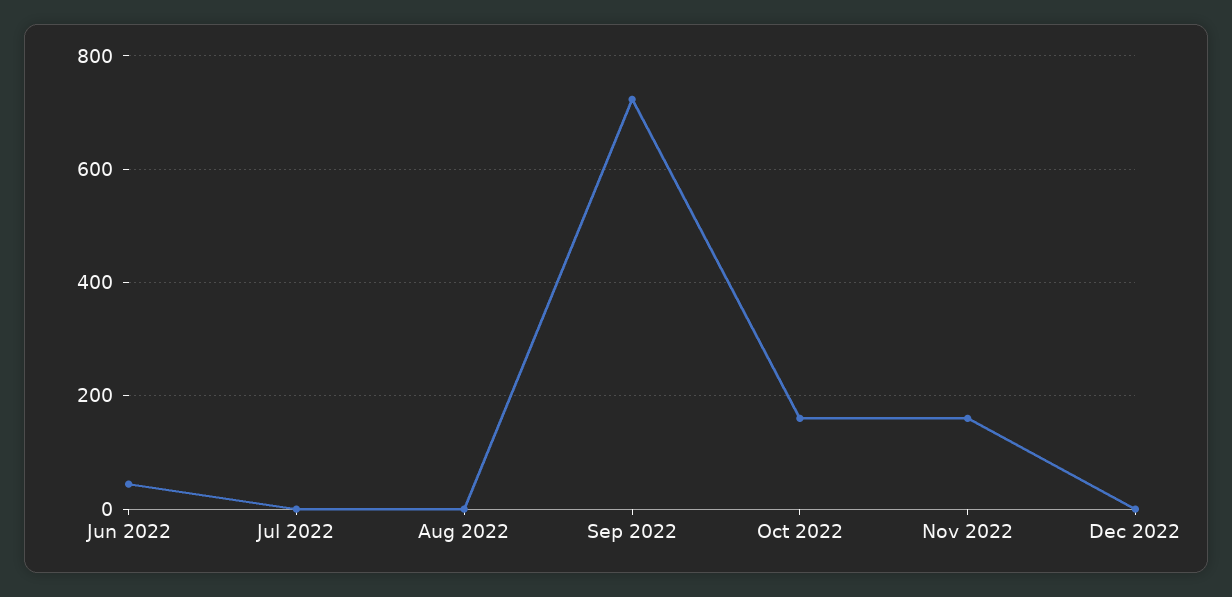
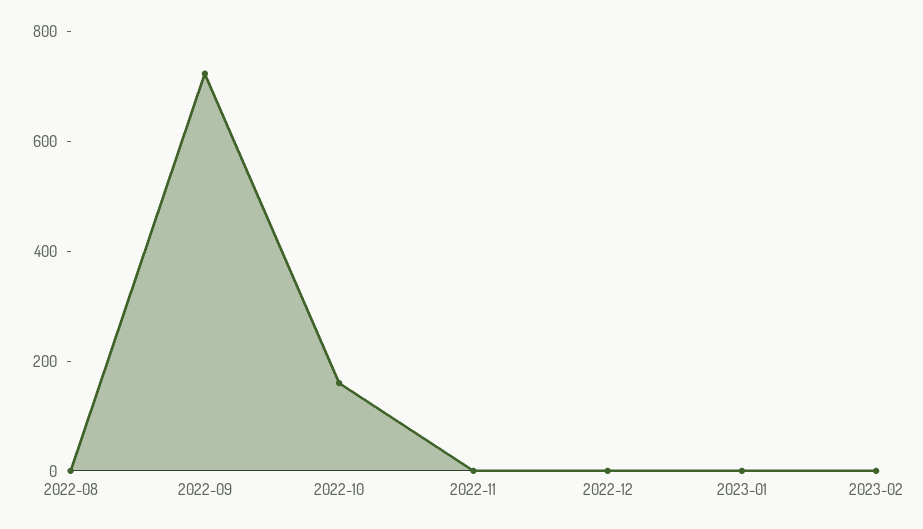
Jun 2022: 40 -> none
Jul 2022: 0 -> none
Nov 2022: 160 -> 0
2023-01: none -> 0
2023-02: none -> 0

